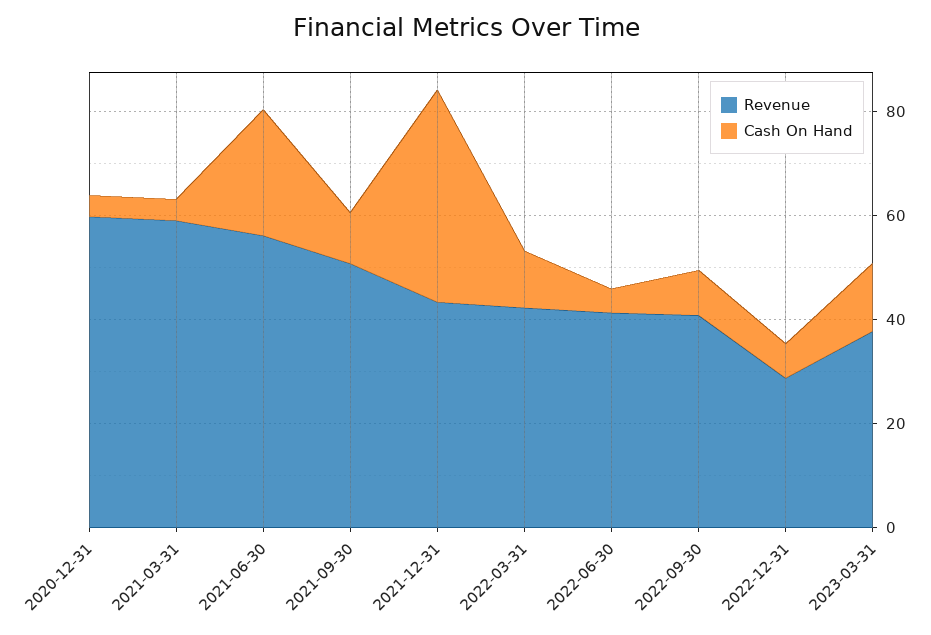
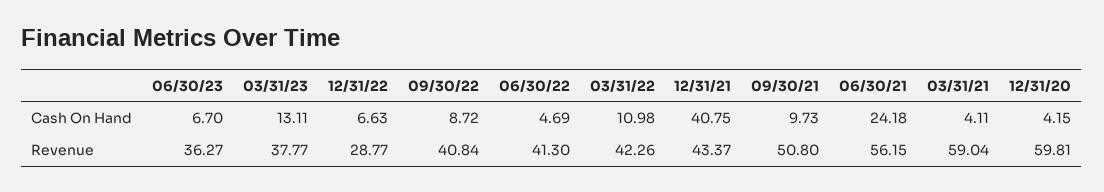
Cash On Hand, 06/30/23: none -> 6.7
Revenue, 06/30/23: none -> 36.27

